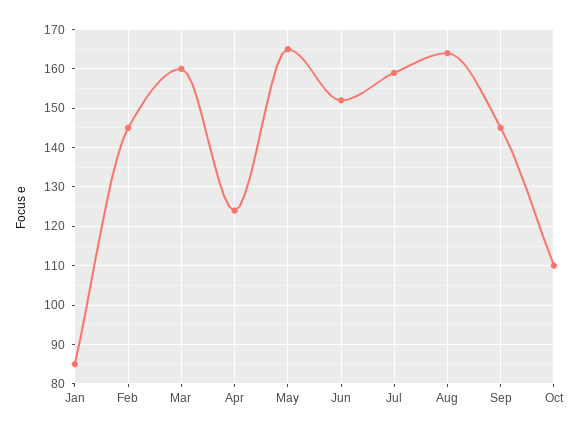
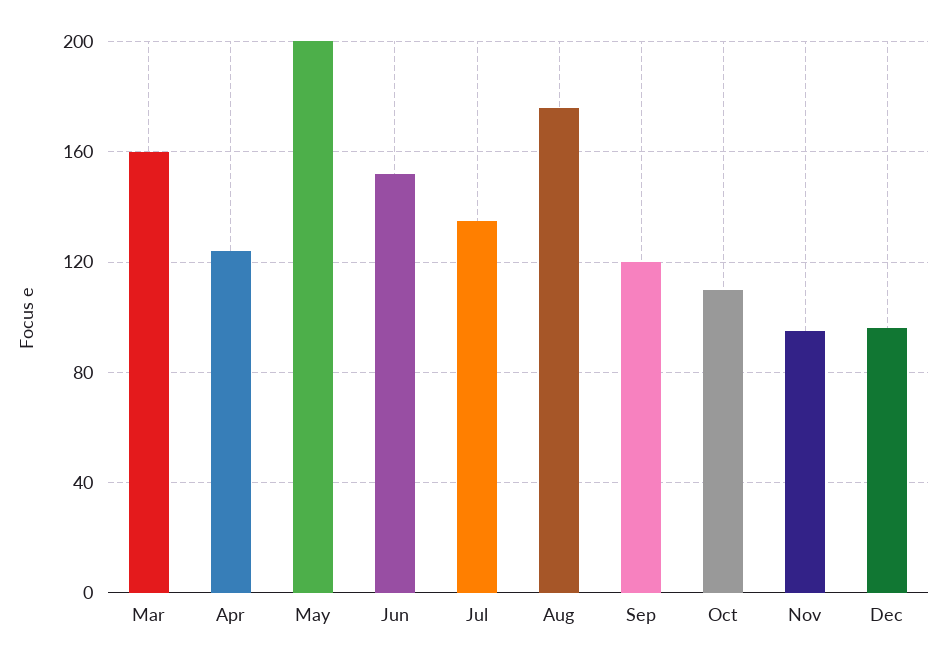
Jan: 85 -> none
Feb: 145 -> none
May: 165 -> 200
Jul: 160 -> 135
Aug: 165 -> 175
Sep: 145 -> 120
Nov: none -> 95
Dec: none -> 95

